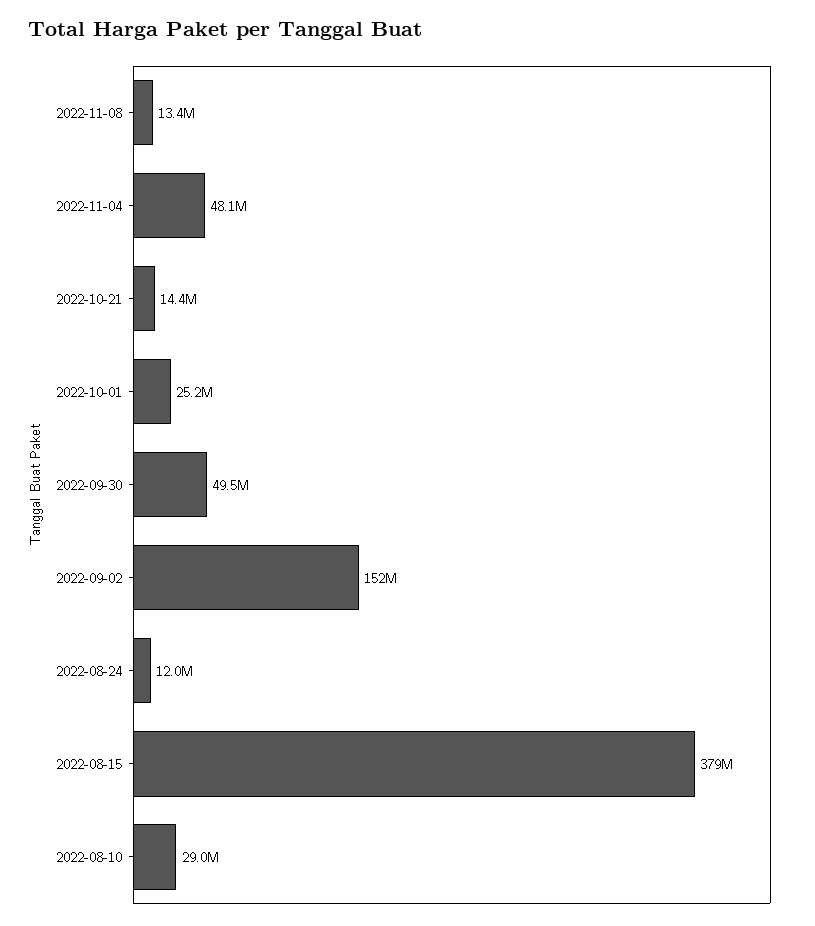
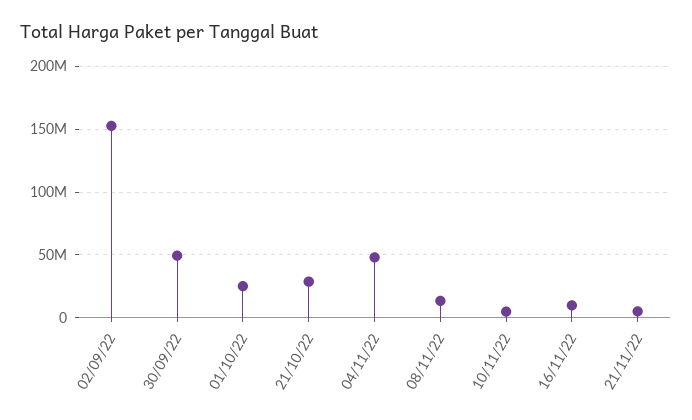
2022-10-21: 14400000 -> 30000000
2022-08-24: 12000000 -> none
2022-08-15: 379000000 -> none
2022-08-10: 29000000 -> none
10/11/22: none -> 5000000
16/11/22: none -> 10000000
21/11/22: none -> 5000000

